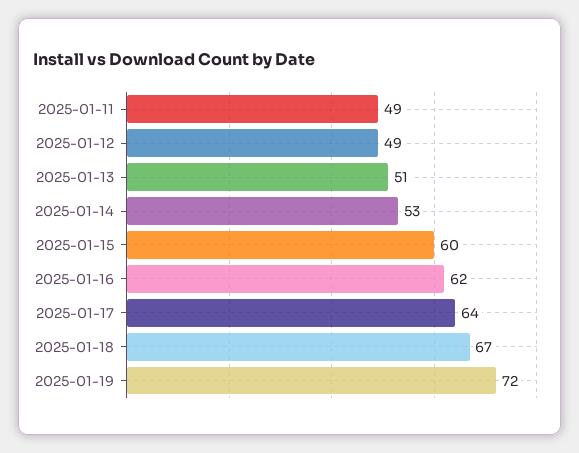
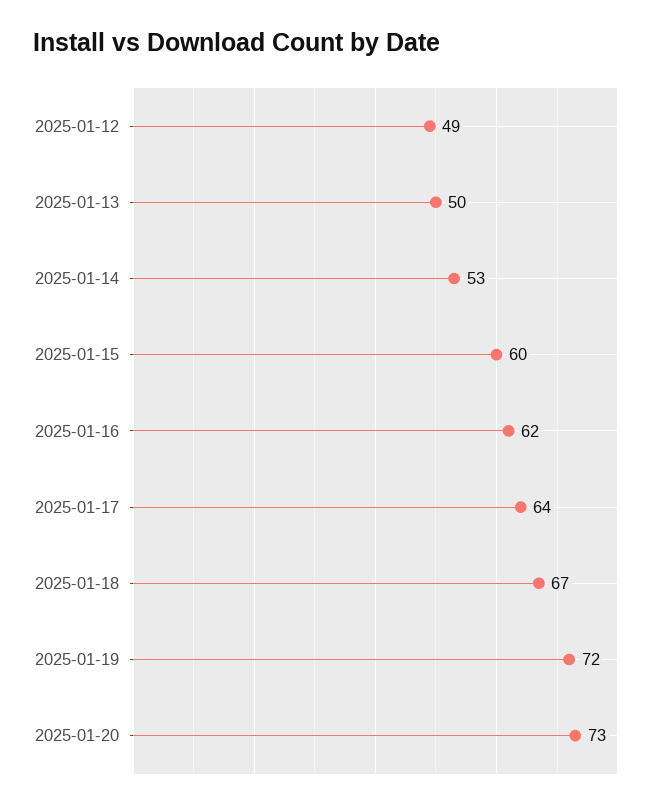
2025-01-11: 49 -> none
2025-01-13: 51 -> 50
2025-01-20: none -> 73

